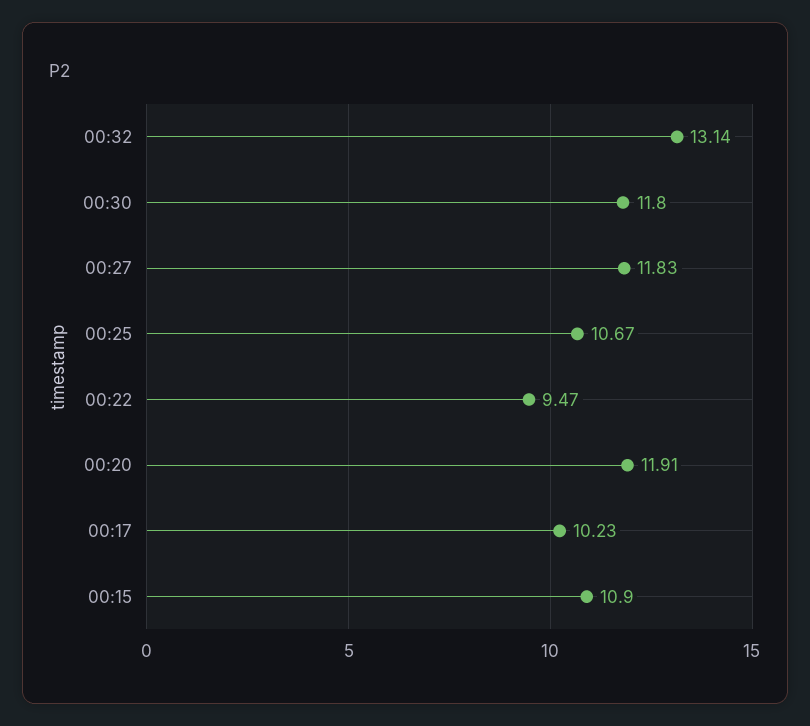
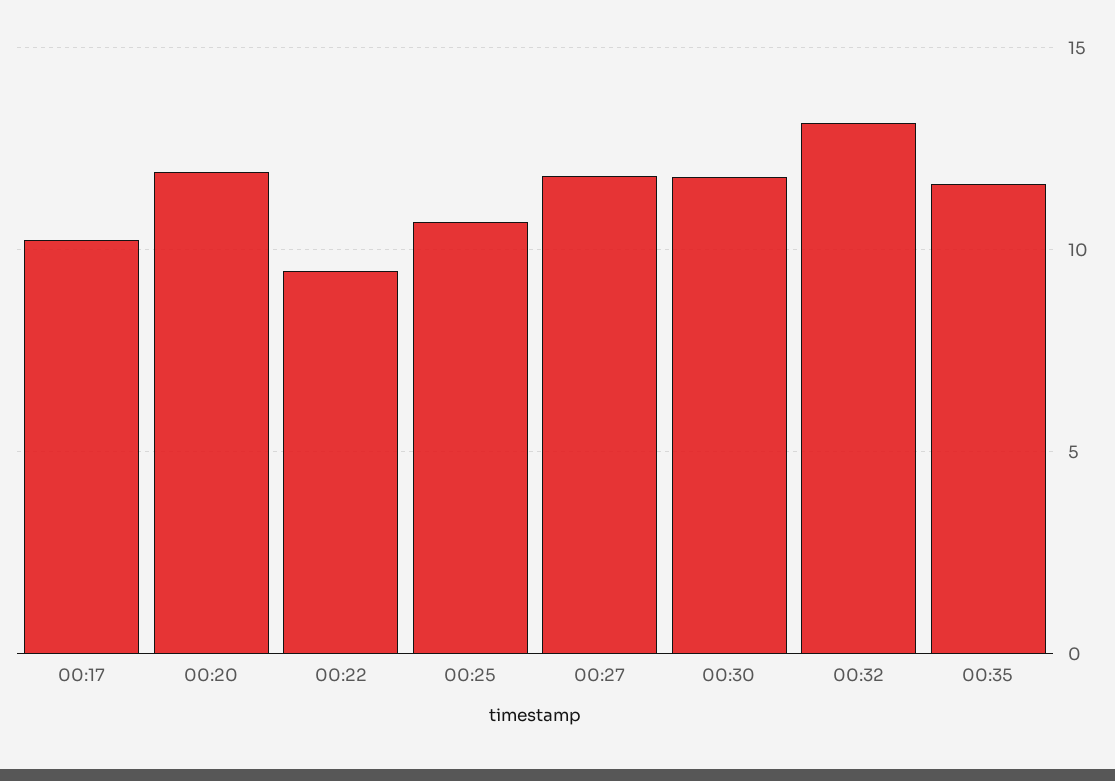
00:15: 10.9 -> none
00:35: none -> 11.5

